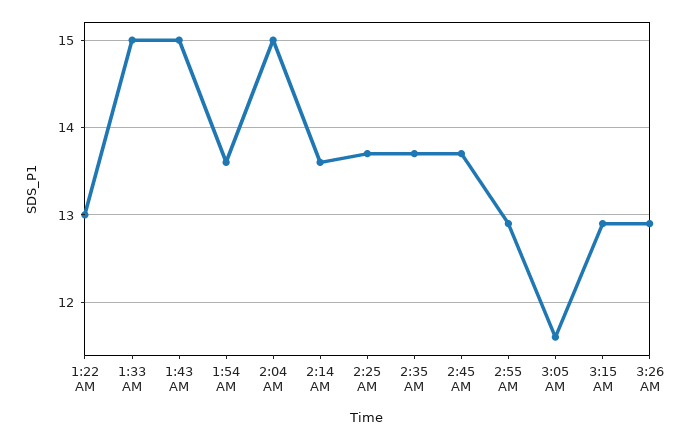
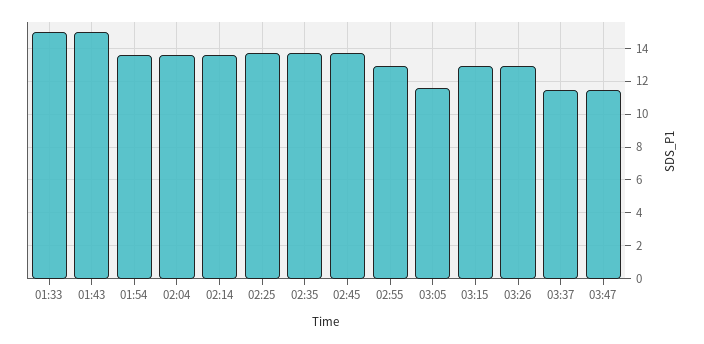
1:22 AM: 13 -> none
2:04 AM: 15 -> 13.5
03:37: none -> 11.5
03:47: none -> 11.5

